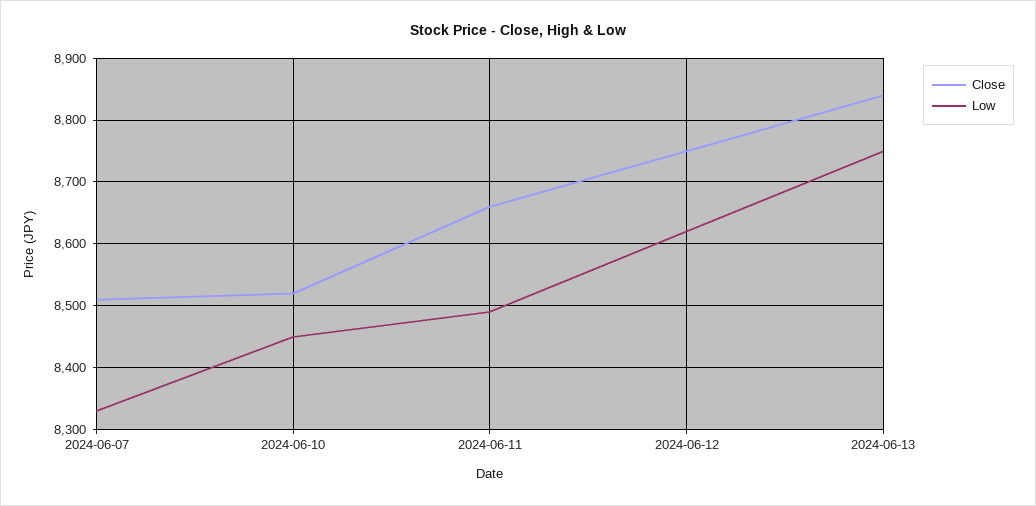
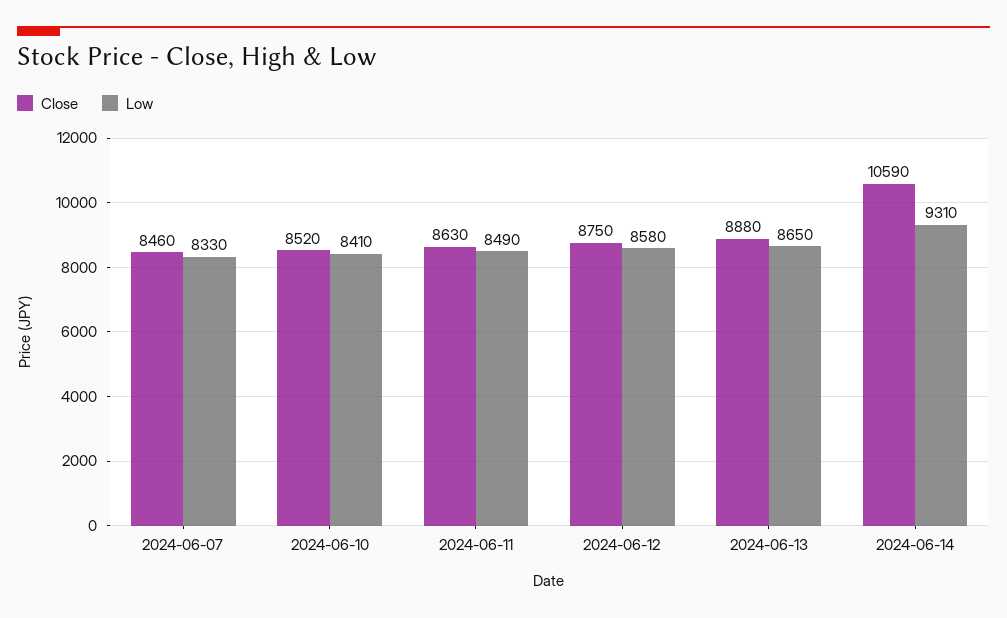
Close, 2024-06-07: 8510 -> 8460
Low, 2024-06-10: 8450 -> 8410
Close, 2024-06-11: 8660 -> 8630
Low, 2024-06-12: 8620 -> 8580
Close, 2024-06-13: 8840 -> 8880
Low, 2024-06-13: 8750 -> 8650
Close, 2024-06-14: none -> 10590
Low, 2024-06-14: none -> 9310

